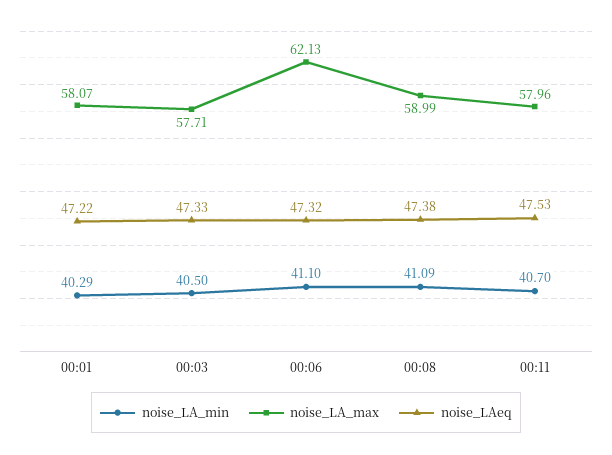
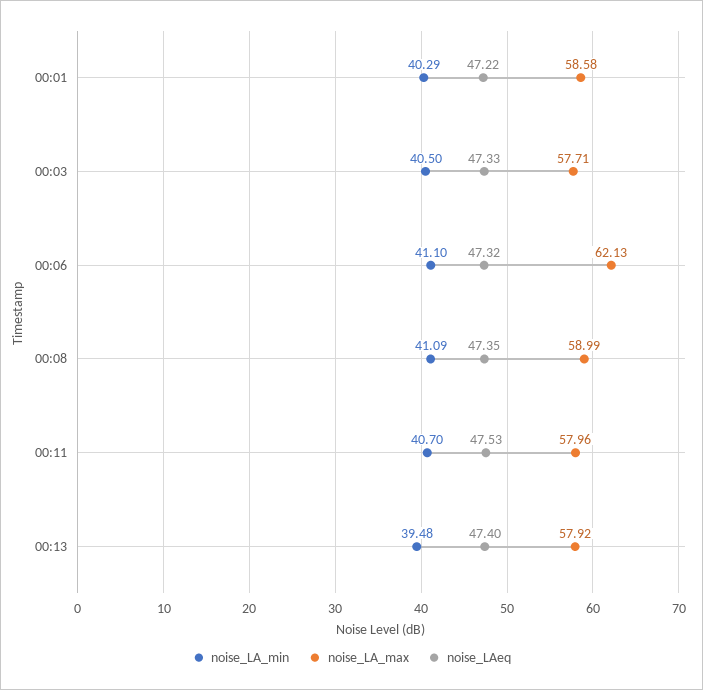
noise_LA_max, 00:01: 58.07 -> 58.58
noise_LAeq, 00:08: 47.38 -> 47.35
noise_LA_min, 00:13: none -> 39.48
noise_LA_max, 00:13: none -> 57.92
noise_LAeq, 00:13: none -> 47.4

